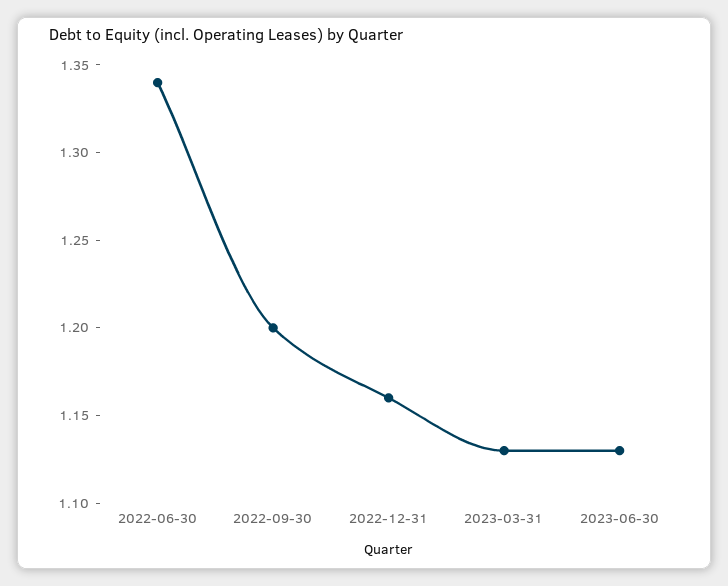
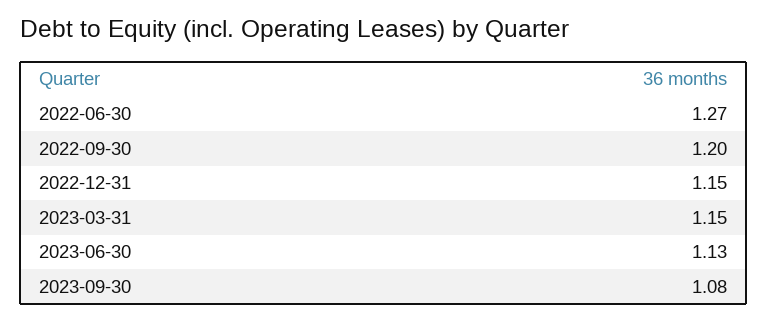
2022-06-30: 1.34 -> 1.27
2022-12-31: 1.16 -> 1.15
2023-03-31: 1.13 -> 1.15
2023-09-30: none -> 1.08

